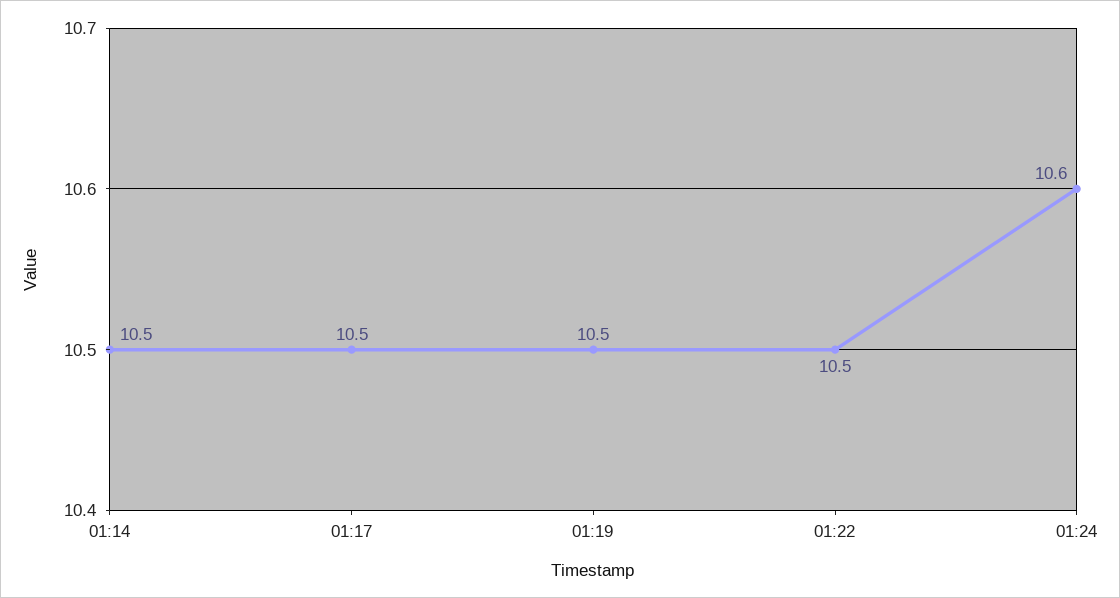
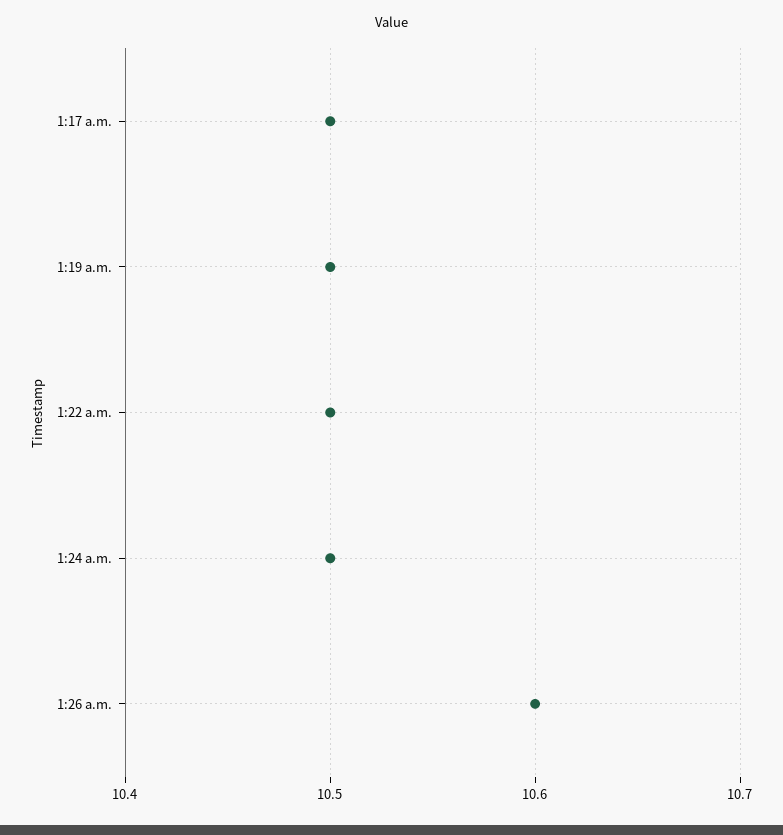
01:14: 10.5 -> none
01:24: 10.6 -> 10.5
1:26 a.m.: none -> 10.6

